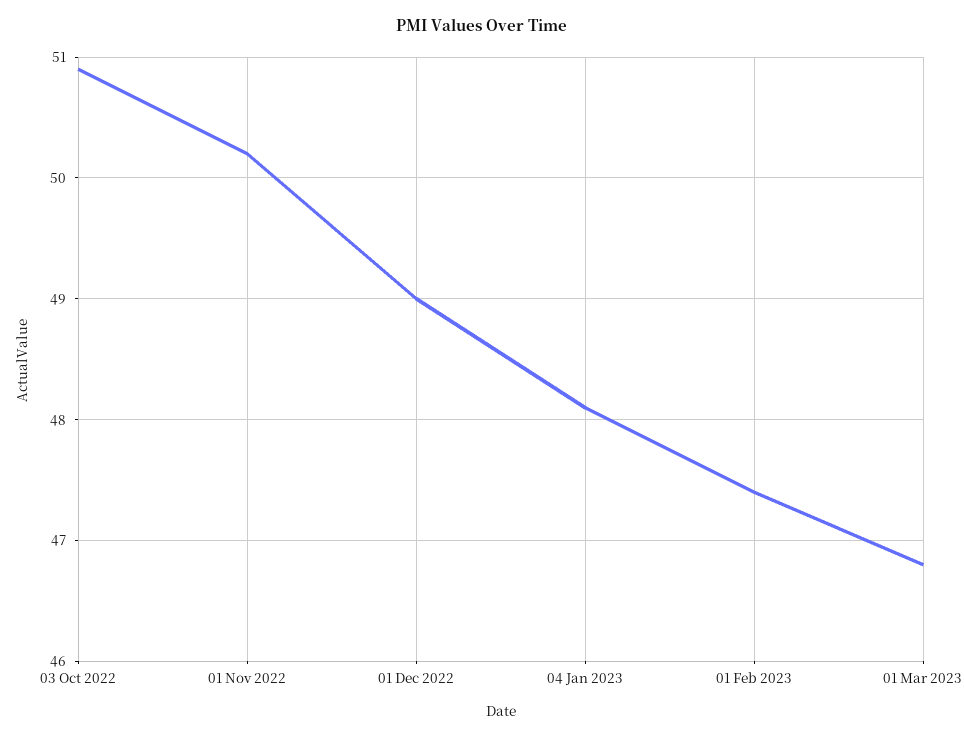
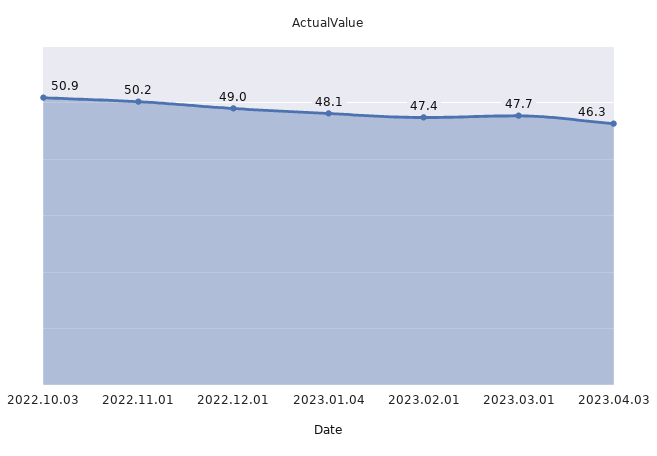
01 Mar 2023: 46.8 -> 47.7
2023.04.03: none -> 46.3

